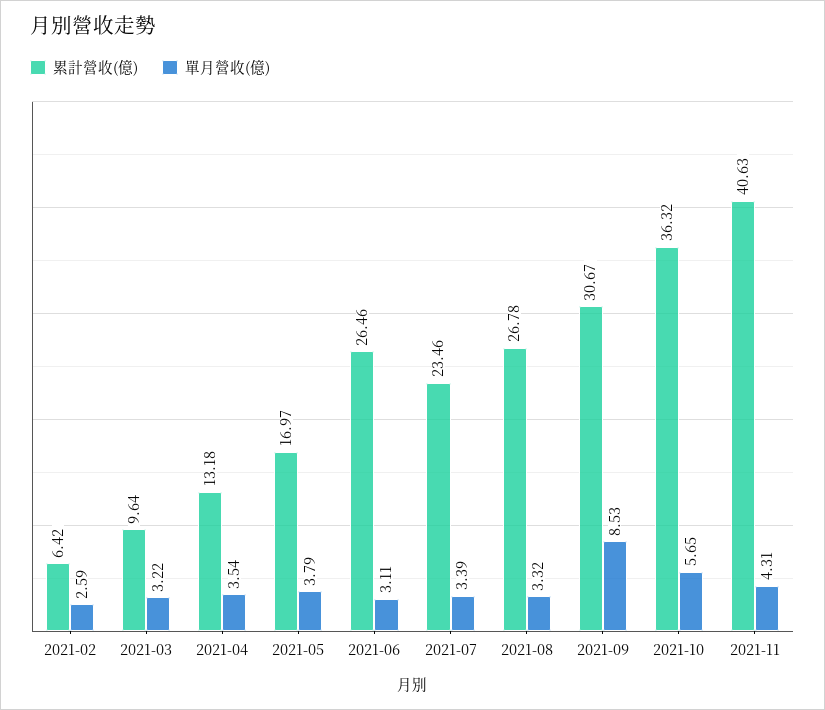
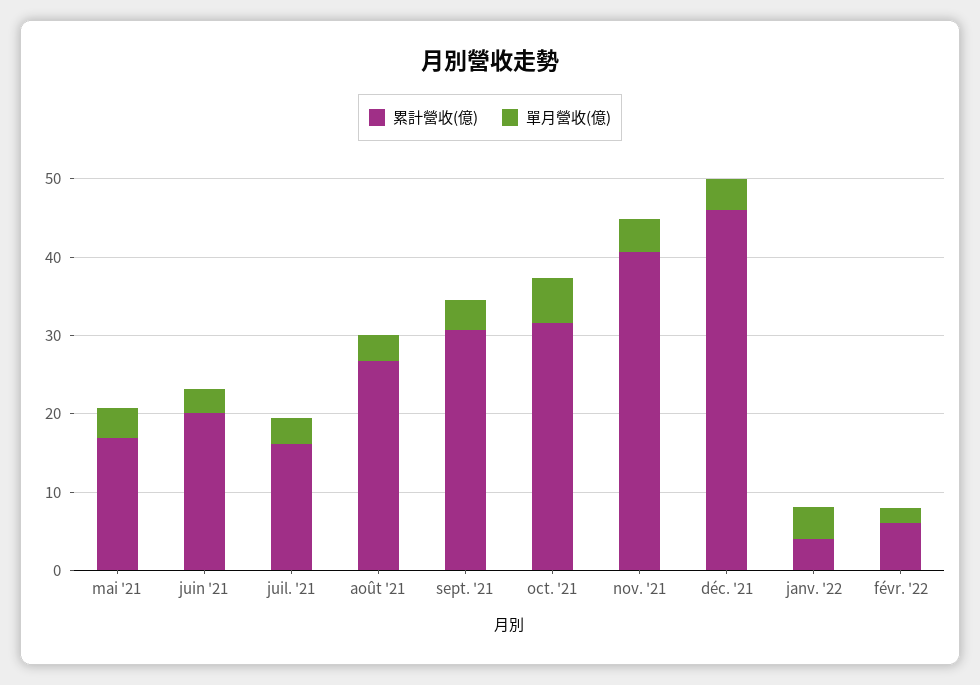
累計營收(億), 2021-02: 6.42 -> none
單月營收(億), 2021-02: 2.59 -> none
累計營收(億), 2021-03: 9.64 -> none
單月營收(億), 2021-03: 3.22 -> none
累計營收(億), 2021-04: 13.18 -> none
單月營收(億), 2021-04: 3.54 -> none
累計營收(億), 2021-06: 26.46 -> 20
累計營收(億), 2021-07: 23.46 -> 16
單月營收(億), 2021-09: 8.53 -> 4
累計營收(億), 2021-10: 36.32 -> 32
累計營收(億), déc. '21: none -> 46
單月營收(億), déc. '21: none -> 4
累計營收(億), janv. '22: none -> 4
單月營收(億), janv. '22: none -> 4
累計營收(億), févr. '22: none -> 6
單月營收(億), févr. '22: none -> 2

